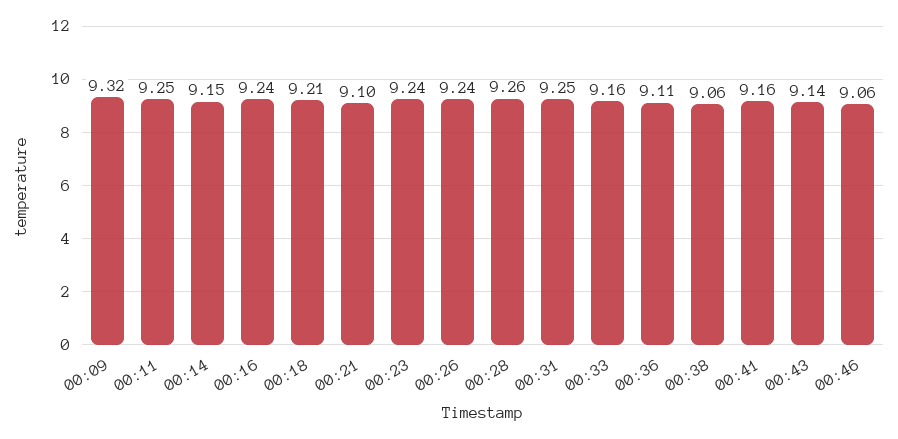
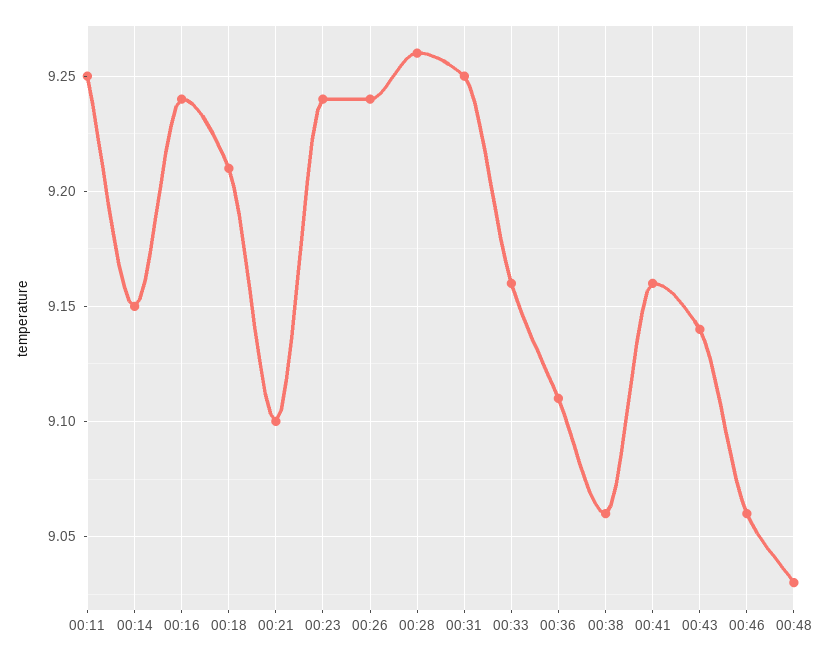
00:09: 9.32 -> none
00:48: none -> 9.03

